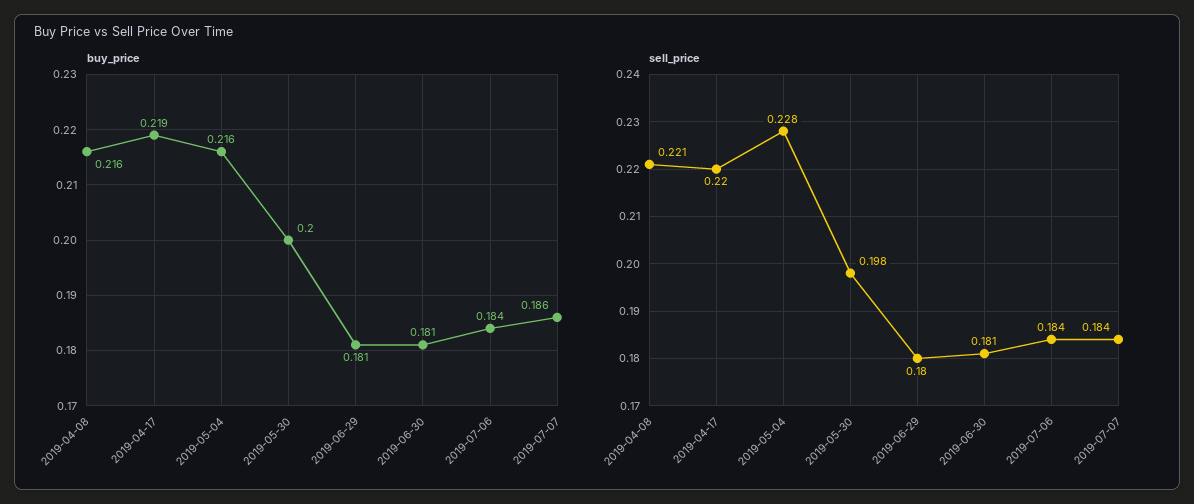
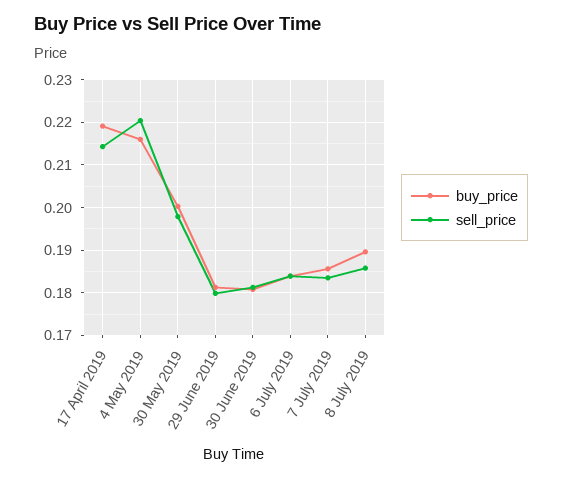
buy_price, 2019-04-08: 0.216 -> none
sell_price, 2019-04-08: 0.221 -> none
sell_price, 2019-04-17: 0.22 -> 0.214
sell_price, 2019-05-04: 0.228 -> 0.22
buy_price, 8 July 2019: none -> 0.19
sell_price, 8 July 2019: none -> 0.186

